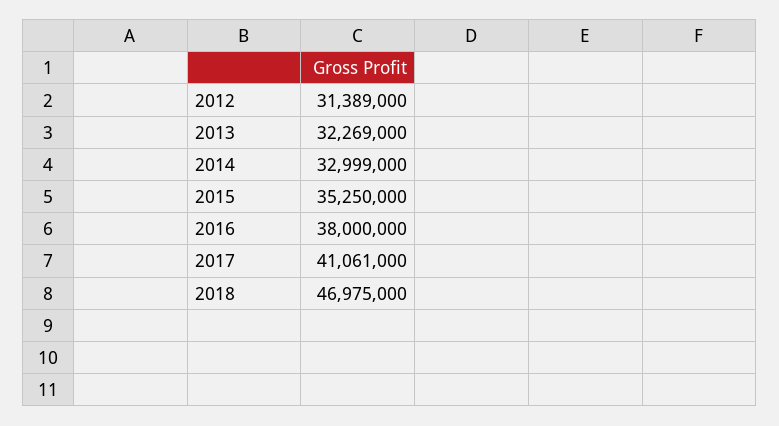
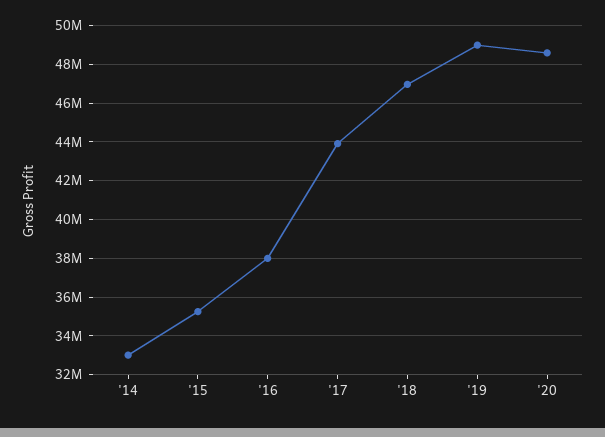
2012: 31389000 -> none
2013: 32269000 -> none
2017: 41061000 -> 44000000
'19: none -> 49000000
'20: none -> 48500000

